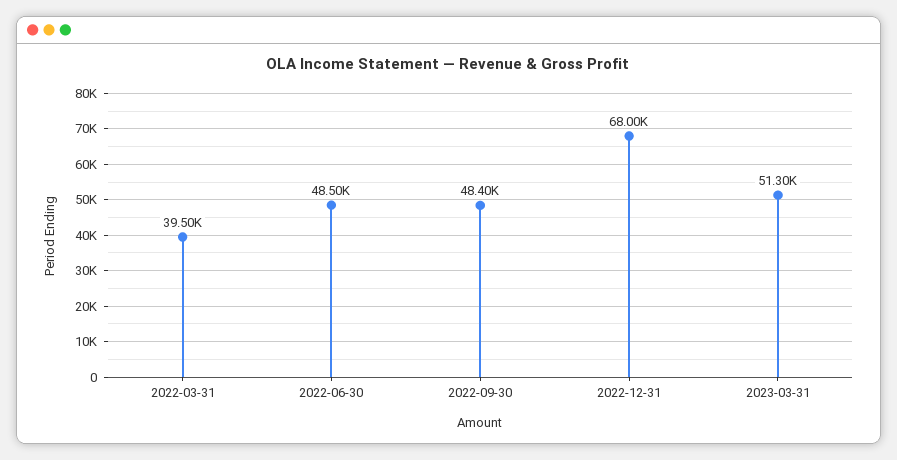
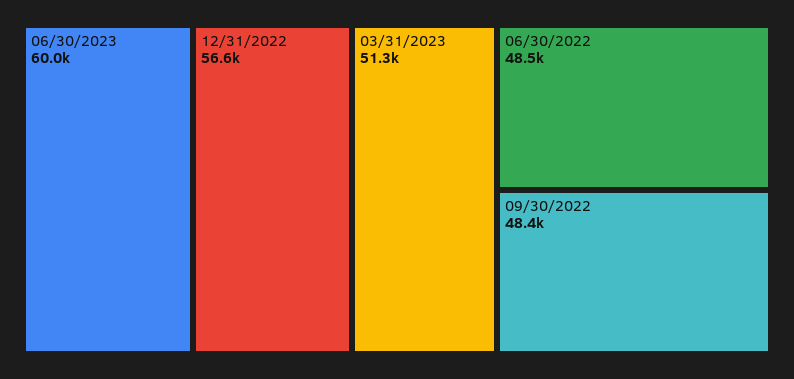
2022-03-31: 39500 -> none
2022-12-31: 68000 -> 56600
06/30/2023: none -> 60000

